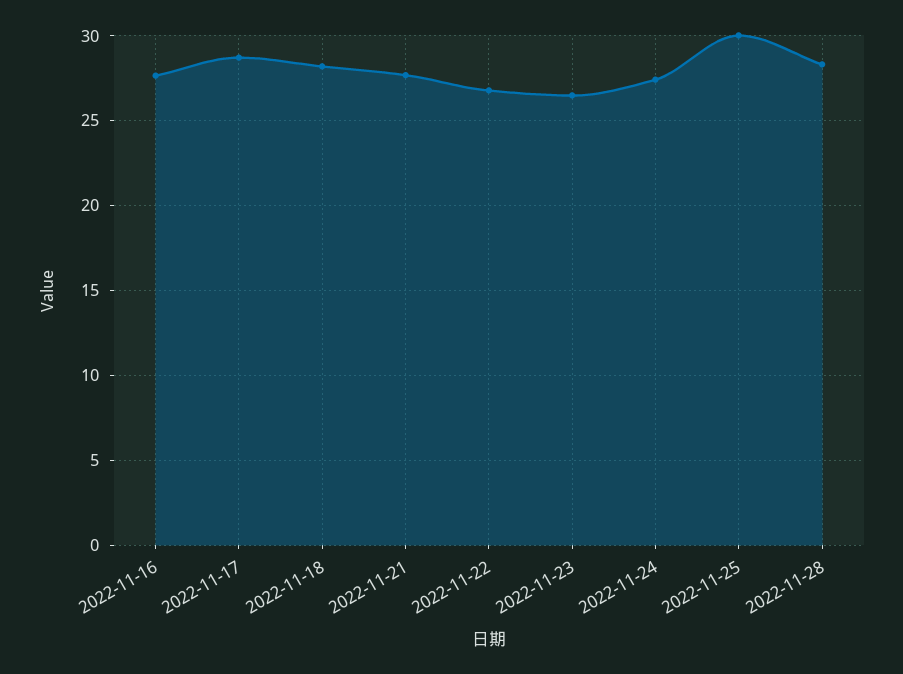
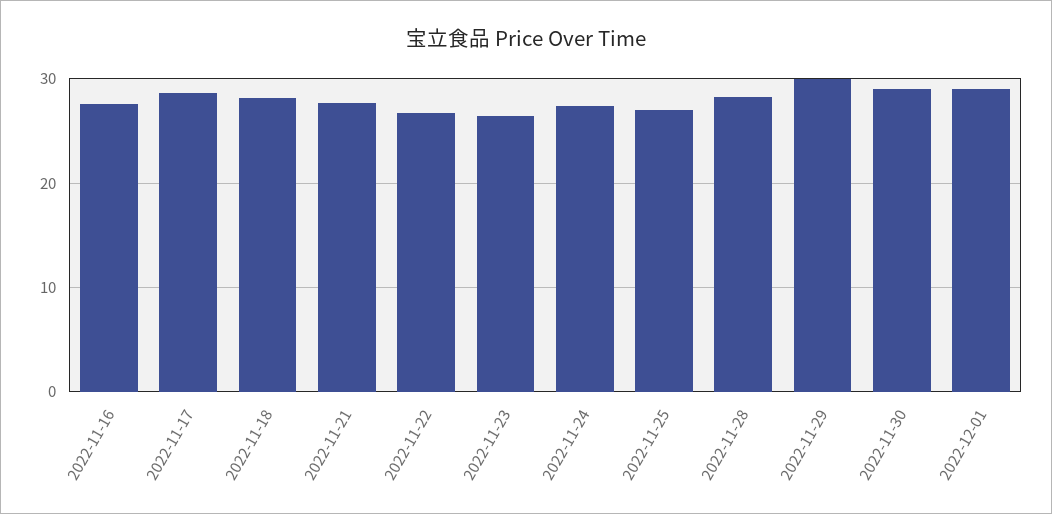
2022-11-25: 30 -> 27
2022-11-29: none -> 30
2022-11-30: none -> 29
2022-12-01: none -> 29

